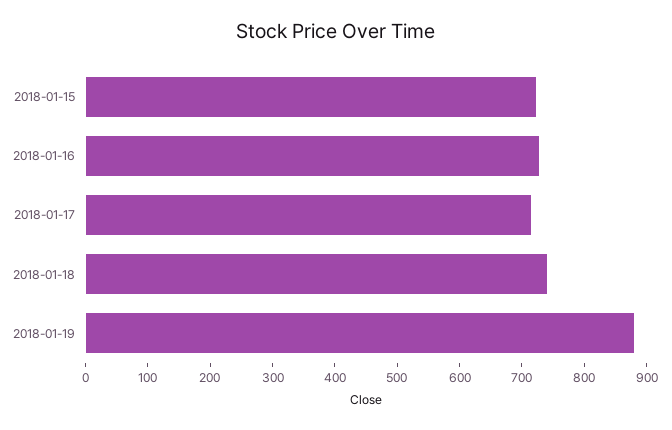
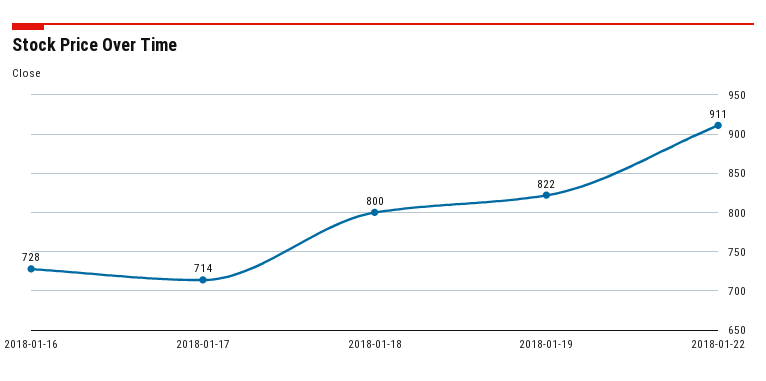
2018-01-15: 720 -> none
2018-01-18: 740 -> 800
2018-01-19: 880 -> 822
2018-01-22: none -> 911

